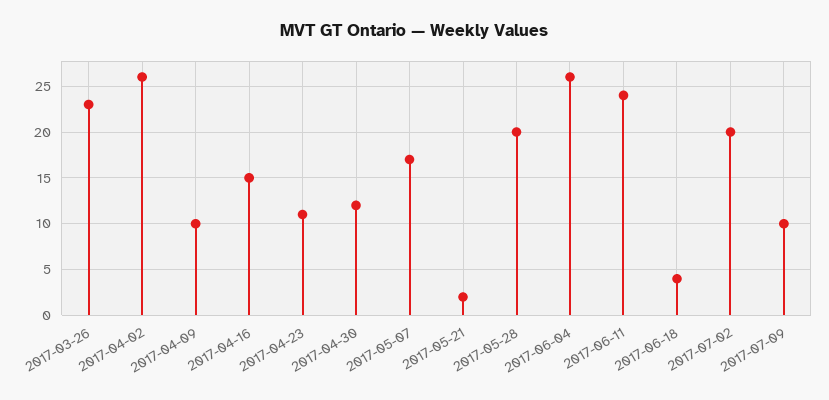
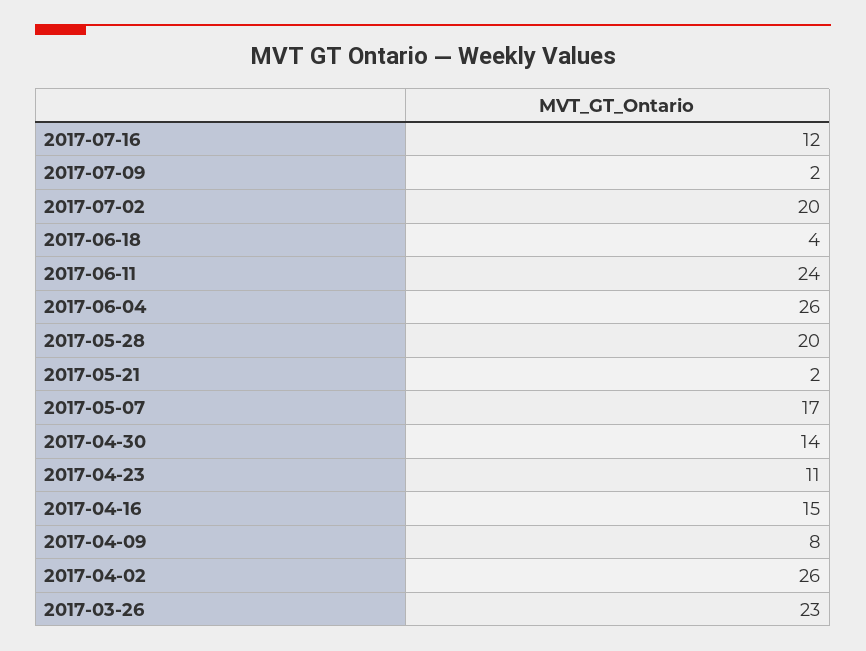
2017-04-09: 10 -> 8
2017-04-30: 12 -> 14
2017-07-09: 10 -> 2
2017-07-16: none -> 12

